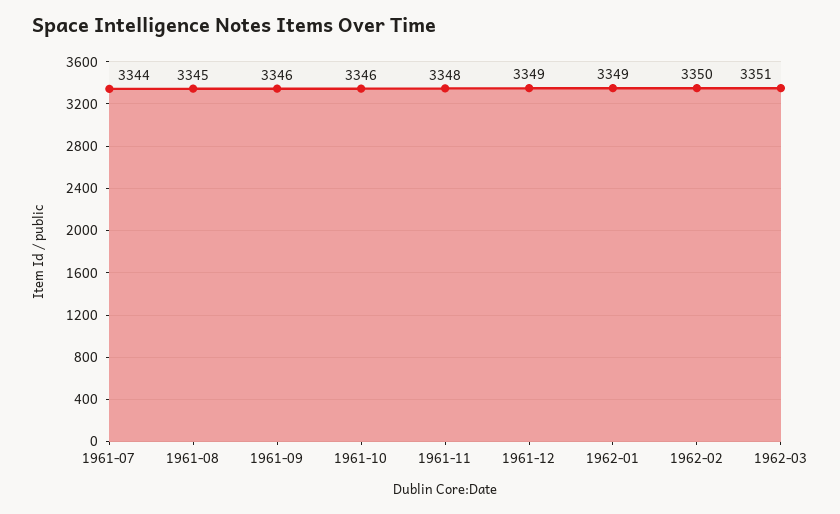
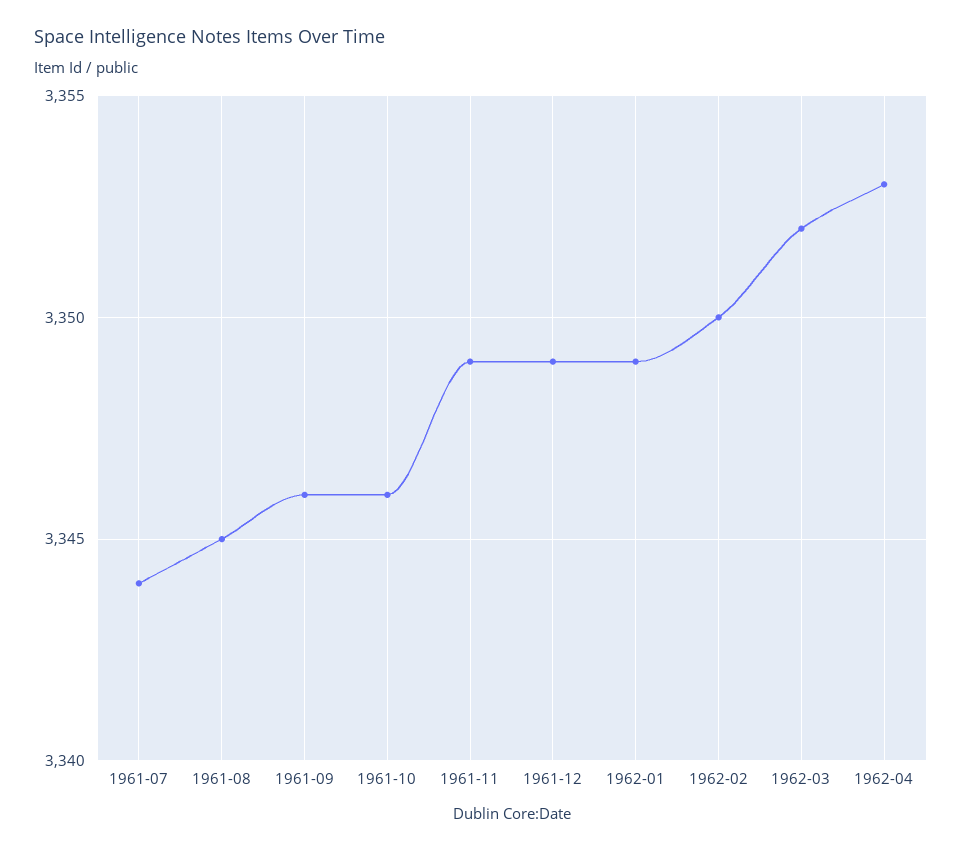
1961-11: 3348 -> 3349
1962-03: 3351 -> 3352
1962-04: none -> 3353

